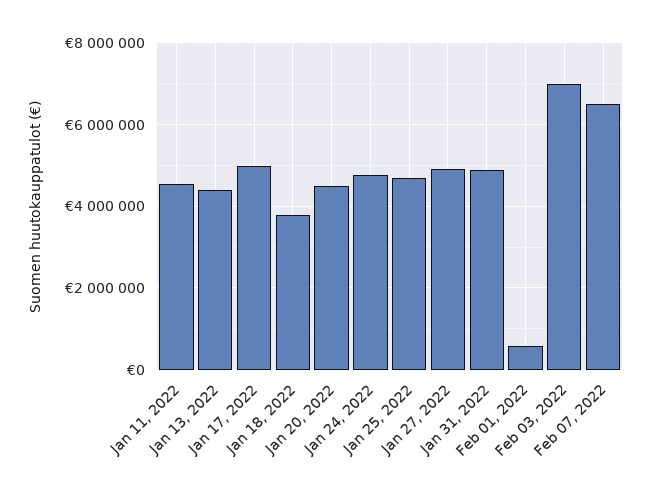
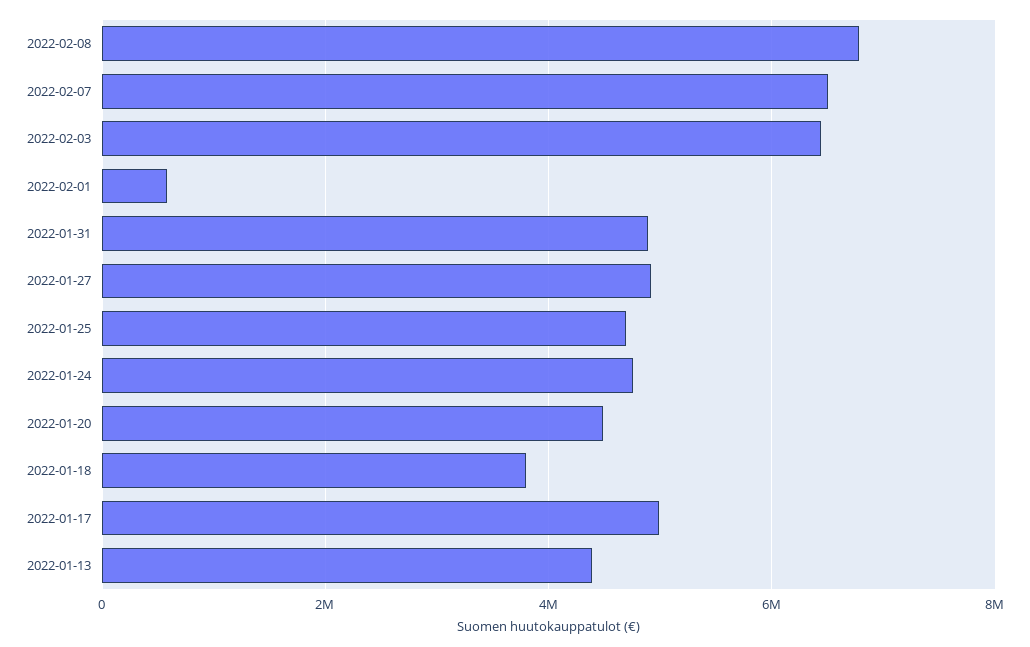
Jan 11, 2022: 4600000 -> none
Feb 03, 2022: 7000000 -> 6400000
2022-02-08: none -> 6800000

